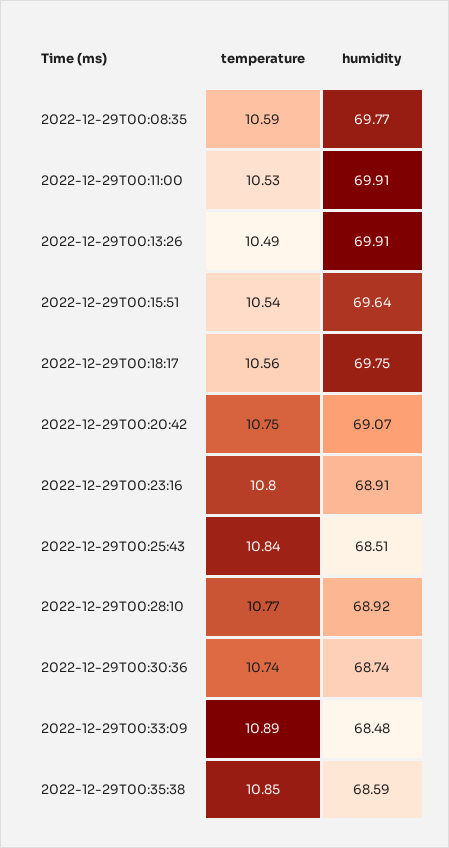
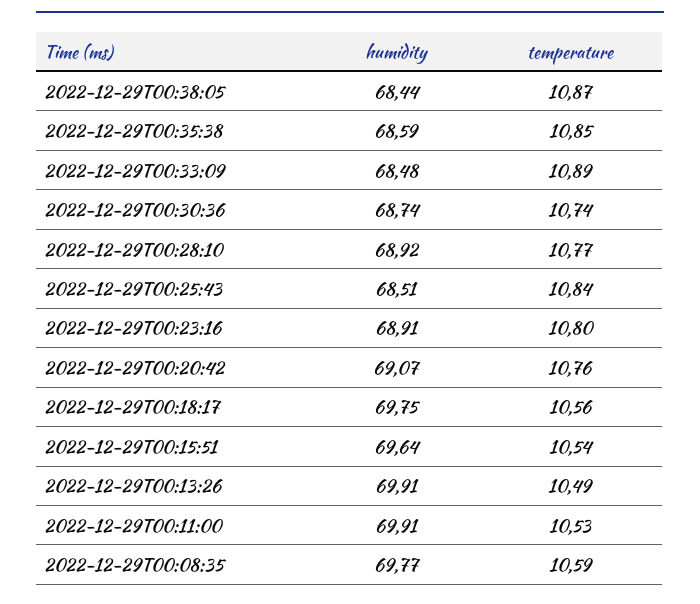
temperature, 2022-12-29T00:20:42: 10.75 -> 10.76
humidity, 2022-12-29T00:38:05: none -> 68.44
temperature, 2022-12-29T00:38:05: none -> 10.87

